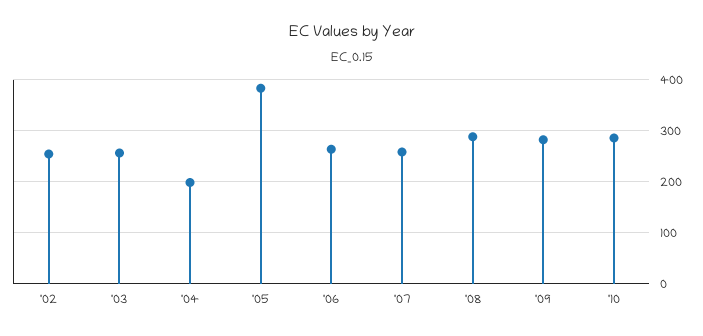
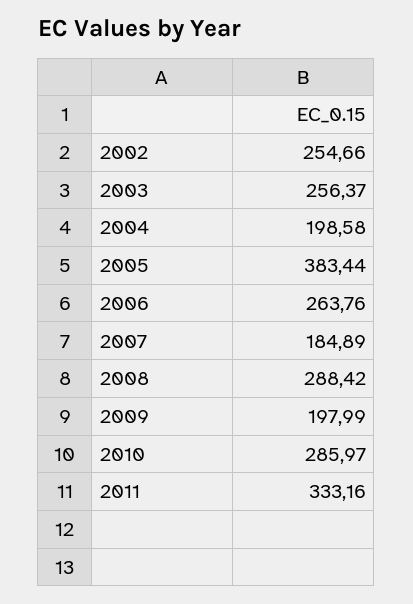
'07: 260 -> 184.89
'09: 280 -> 197.99
2011: none -> 333.16

